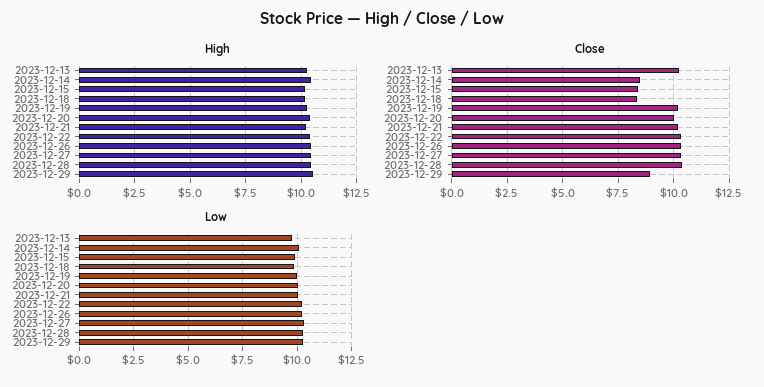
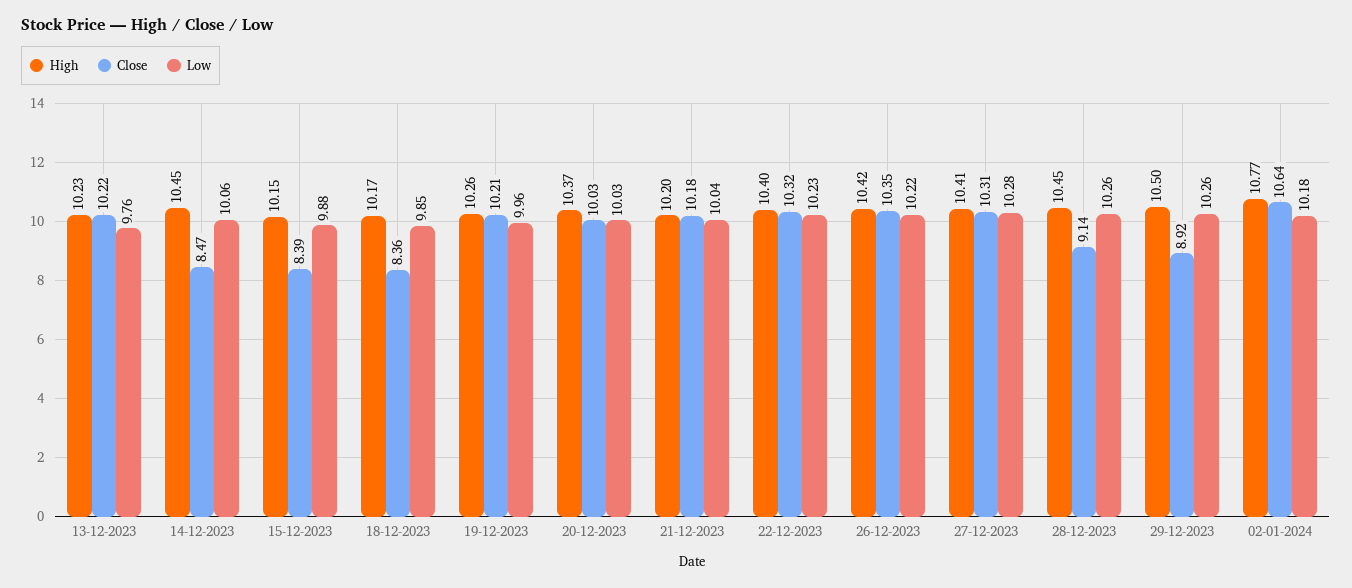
Close, 2023-12-28: 10.5 -> 9.14
High, 02-01-2024: none -> 10.77
Close, 02-01-2024: none -> 10.64
Low, 02-01-2024: none -> 10.18

